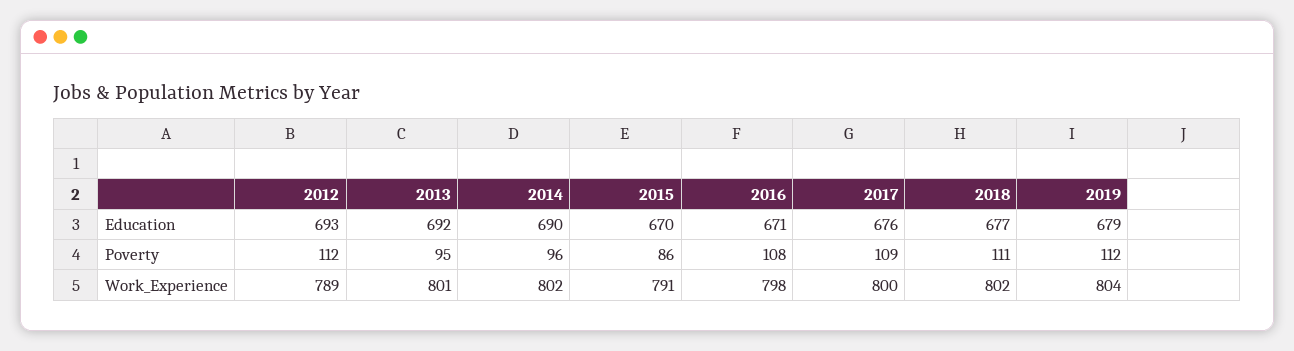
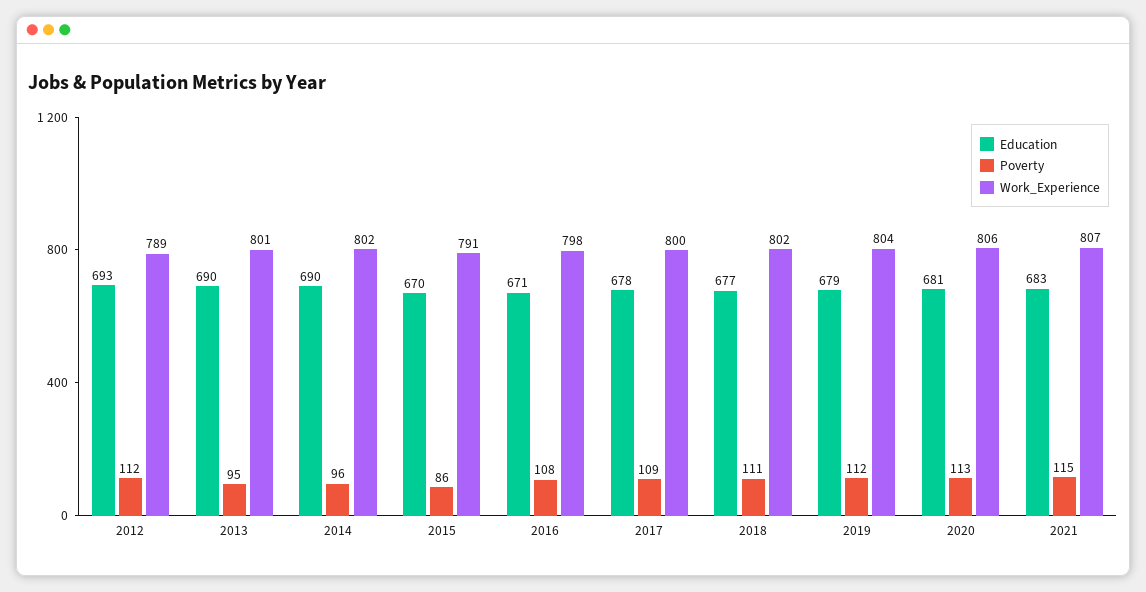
Education, 2013: 692 -> 690
Education, 2017: 676 -> 678
Education, 2020: none -> 681
Poverty, 2020: none -> 113
Work_Experience, 2020: none -> 806
Education, 2021: none -> 683
Poverty, 2021: none -> 115
Work_Experience, 2021: none -> 807

